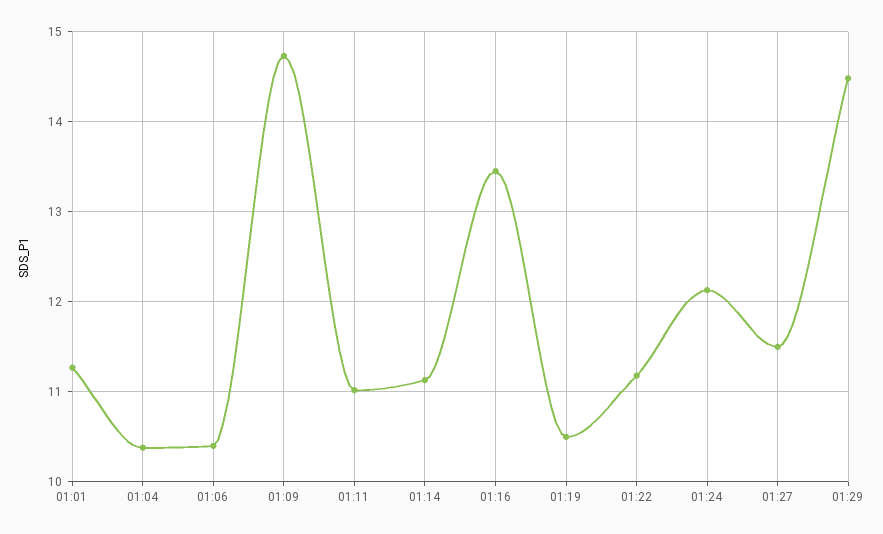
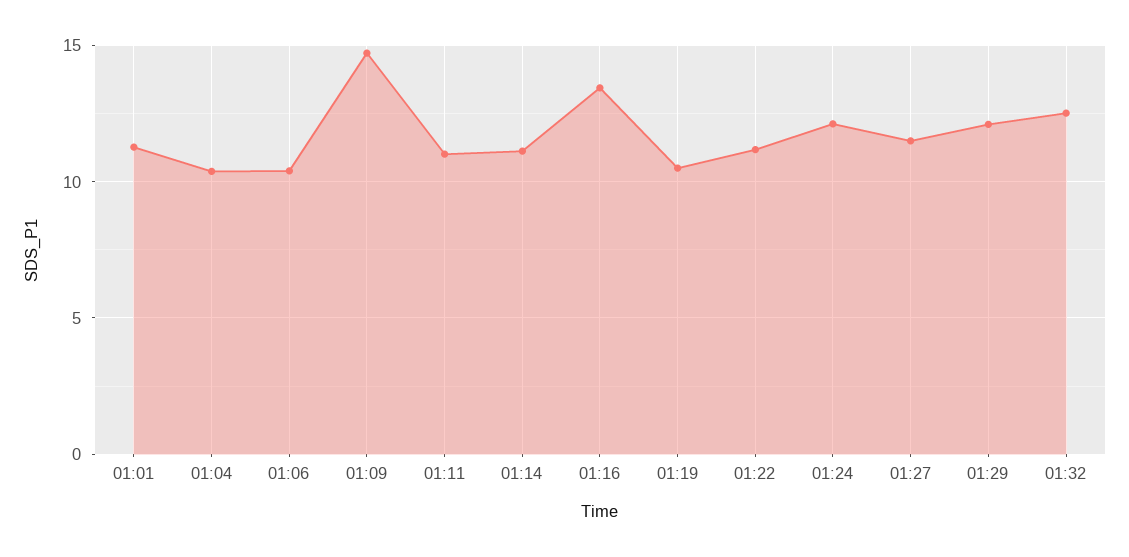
01:29: 14.5 -> 12
01:32: none -> 12.5

